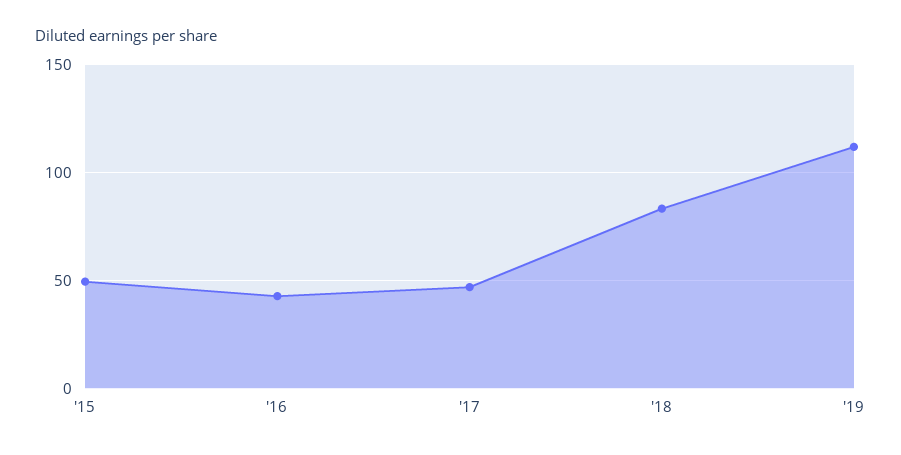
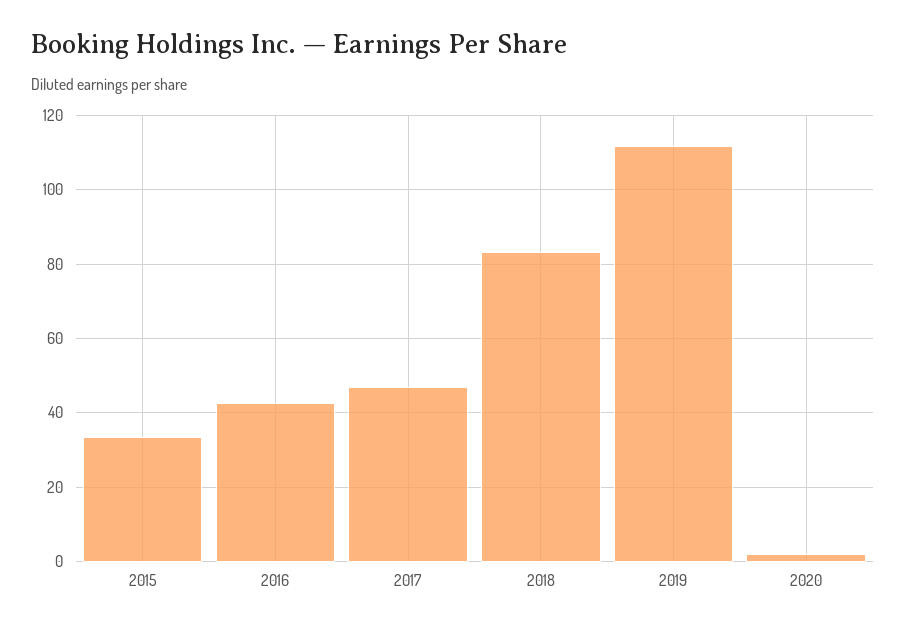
'15: 50 -> 34
2020: none -> 2

